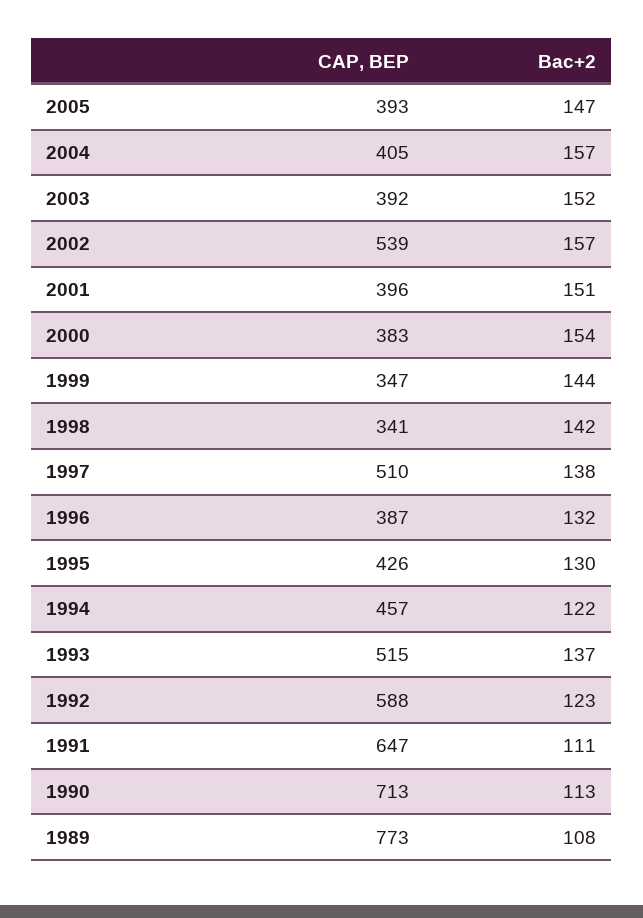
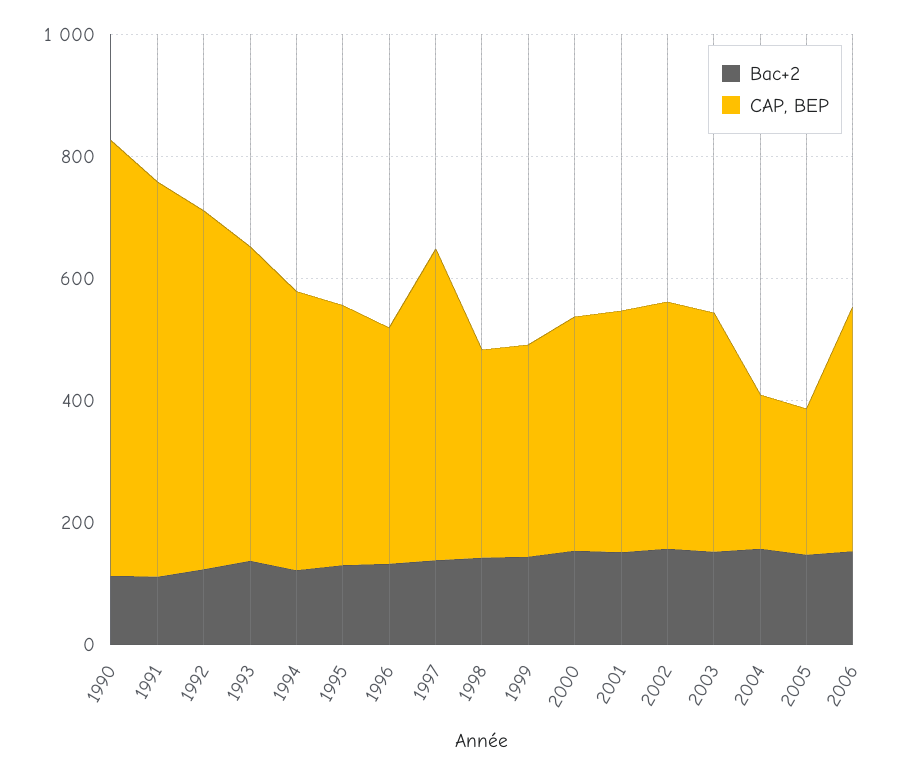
CAP, BEP, 2005: 393 -> 250
CAP, BEP, 2004: 405 -> 250
CAP, BEP, 2002: 539 -> 400
CAP, BEP, 1989: 773 -> none
Bac+2, 1989: 108 -> none
Bac+2, 2006: none -> 150
CAP, BEP, 2006: none -> 400

